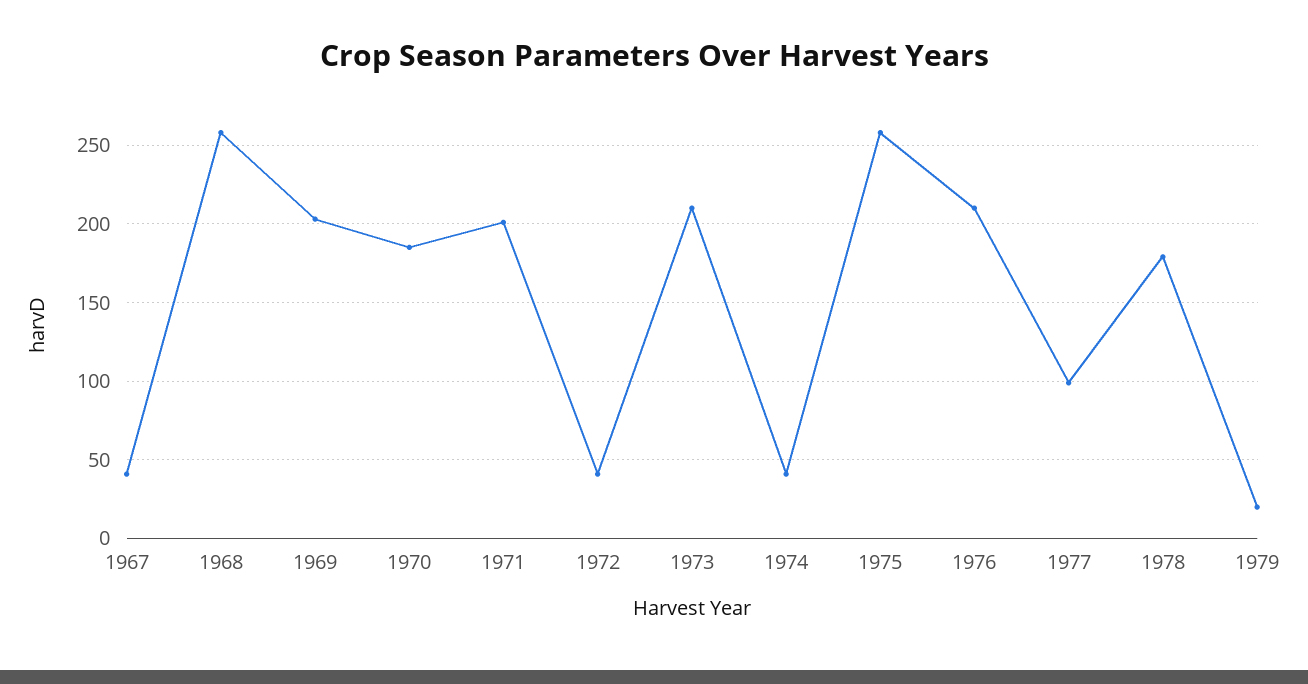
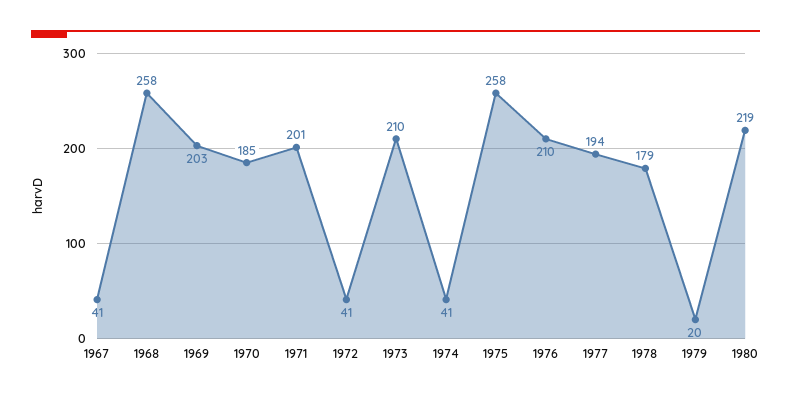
1977: 100 -> 194
1980: none -> 219

